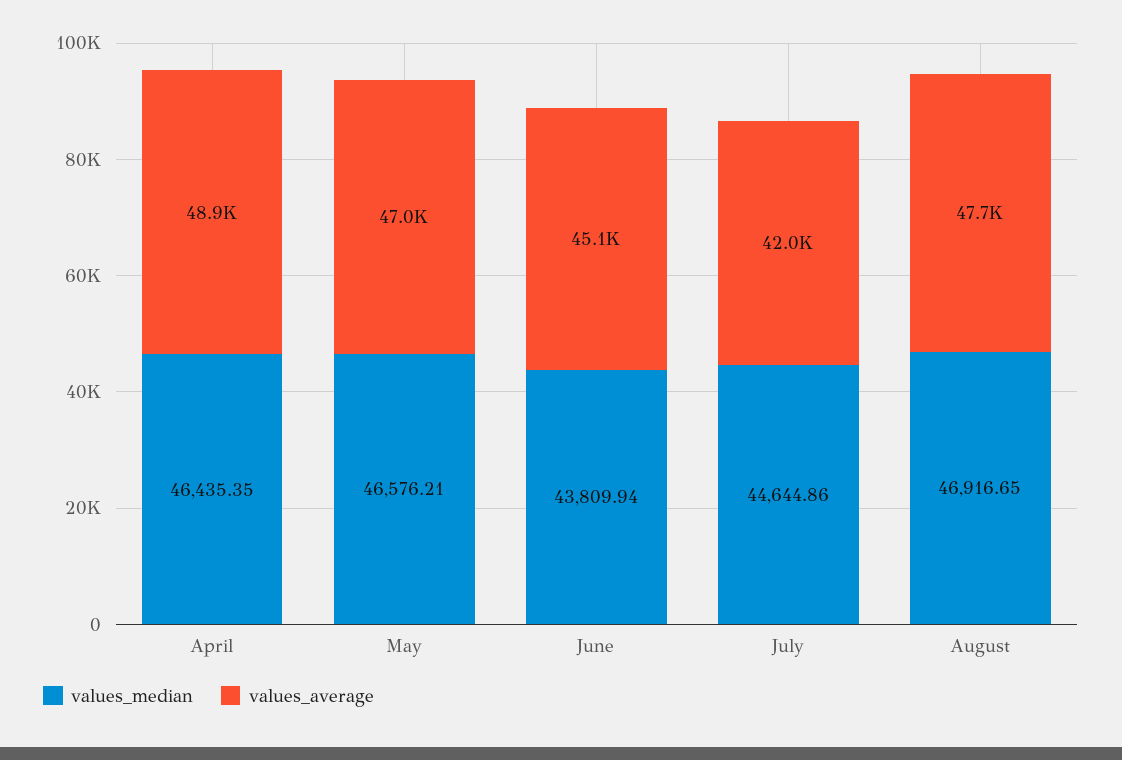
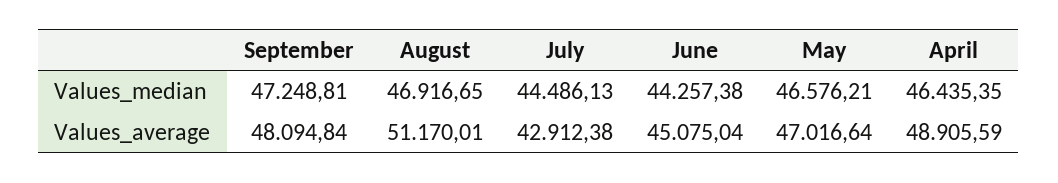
values_median, June: 43809.94 -> 44257.38
values_median, July: 44644.86 -> 44486.13
values_average, July: 42000 -> 42912.38
values_average, August: 47700 -> 51170.01
values_median, September: none -> 47248.81
values_average, September: none -> 48094.84

